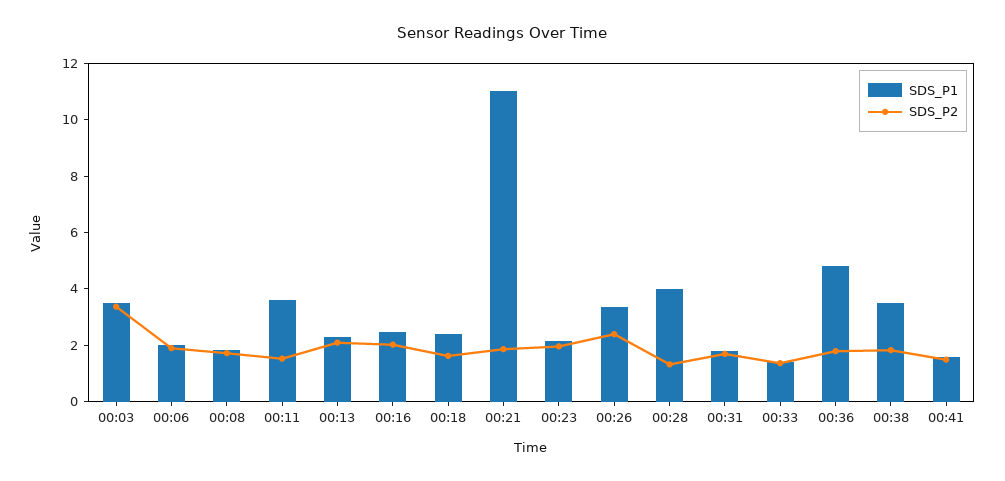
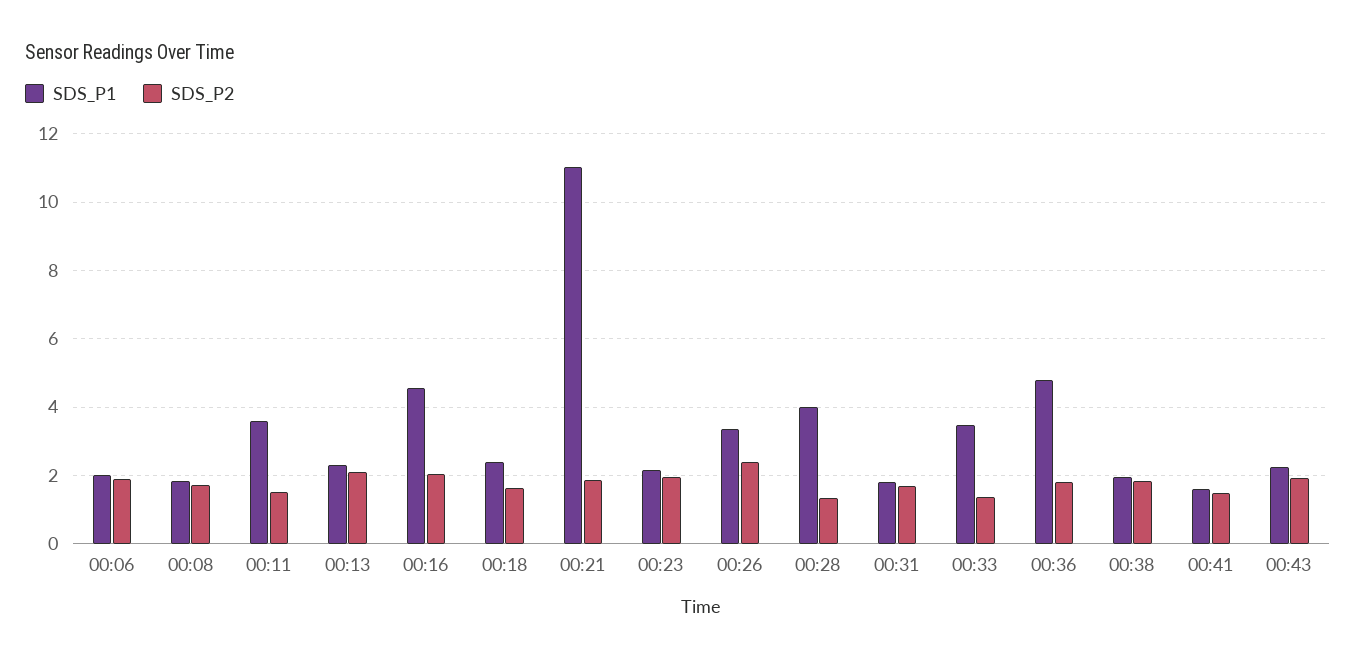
SDS_P1, 00:03: 3.5 -> none
SDS_P2, 00:03: 3.5 -> none
SDS_P1, 00:16: 2.5 -> 4.6
SDS_P1, 00:33: 1.5 -> 3.4
SDS_P1, 00:38: 3.5 -> 2
SDS_P1, 00:43: none -> 2.2
SDS_P2, 00:43: none -> 2

